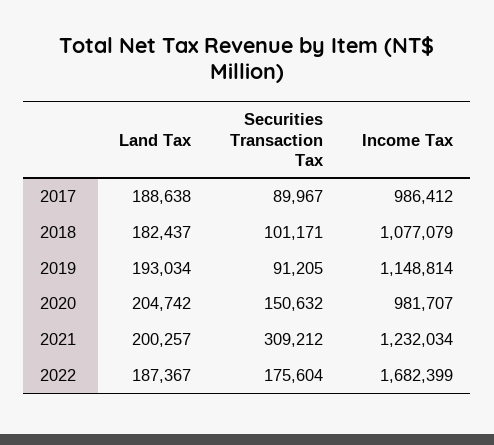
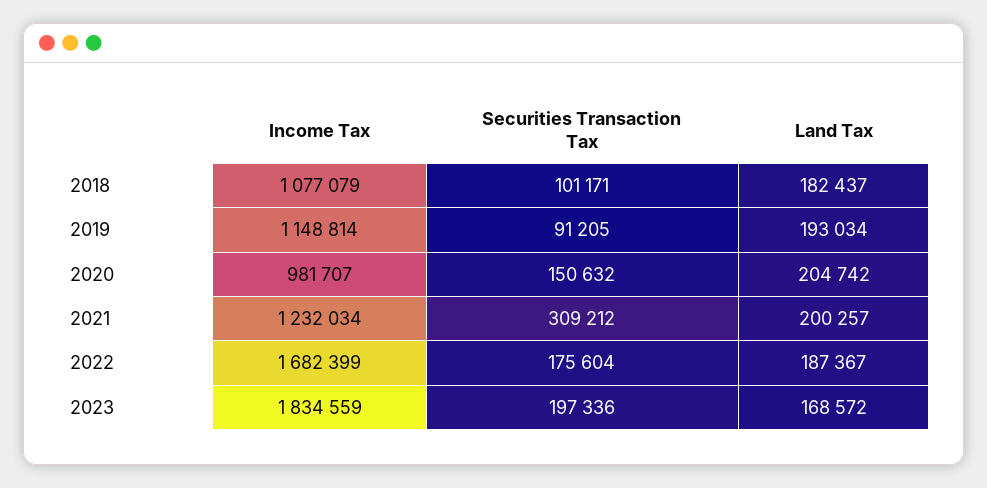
Land Tax, 2017: 188638 -> none
Securities Transaction Tax, 2017: 89967 -> none
Income Tax, 2017: 986412 -> none
Income Tax, 2023: none -> 1834559
Securities Transaction Tax, 2023: none -> 197336
Land Tax, 2023: none -> 168572

